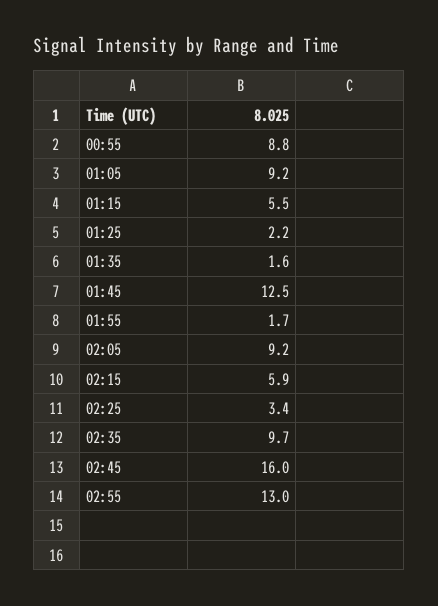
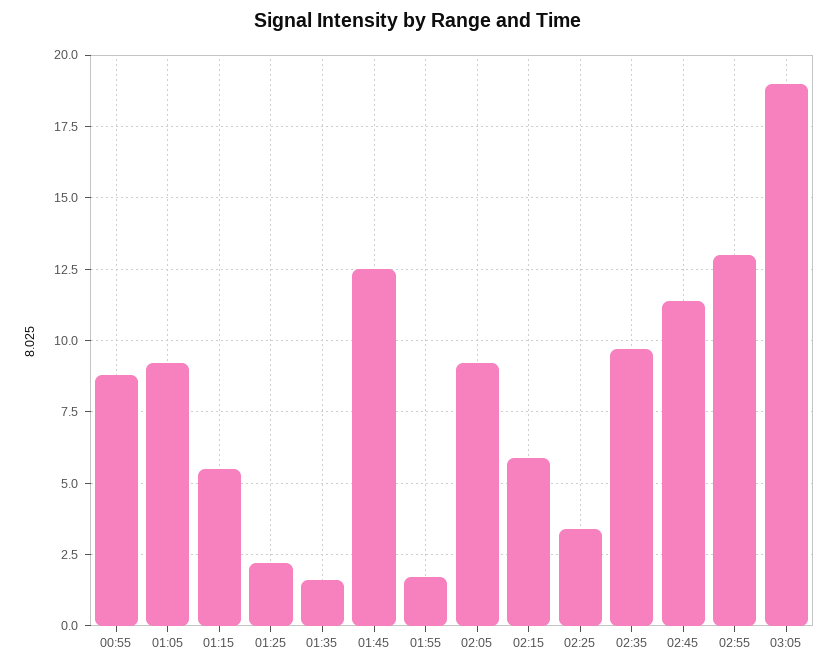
02:45: 16 -> 11.5
03:05: none -> 19

